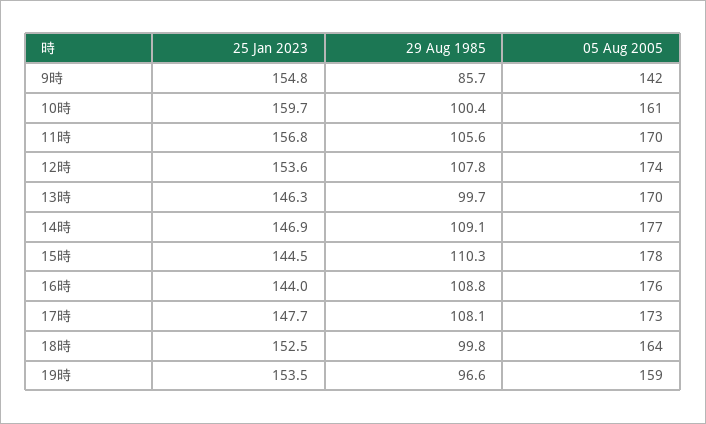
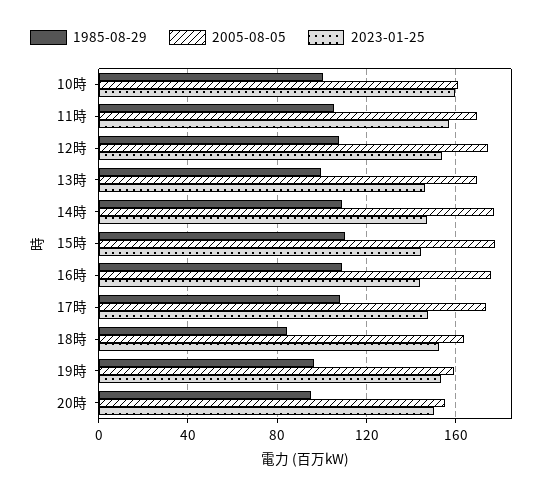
25 Jan 2023, 9時: 154.8 -> none
29 Aug 1985, 9時: 85.7 -> none
05 Aug 2005, 9時: 142 -> none
29 Aug 1985, 18時: 99.8 -> 85
29 Aug 1985, 20時: none -> 95
05 Aug 2005, 20時: none -> 155
25 Jan 2023, 20時: none -> 150

